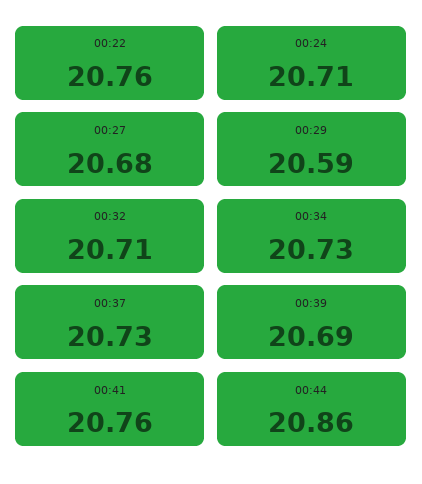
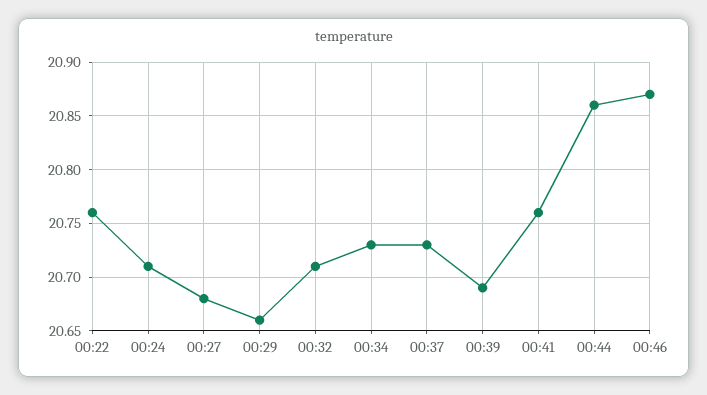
00:29: 20.59 -> 20.66
00:46: none -> 20.87

